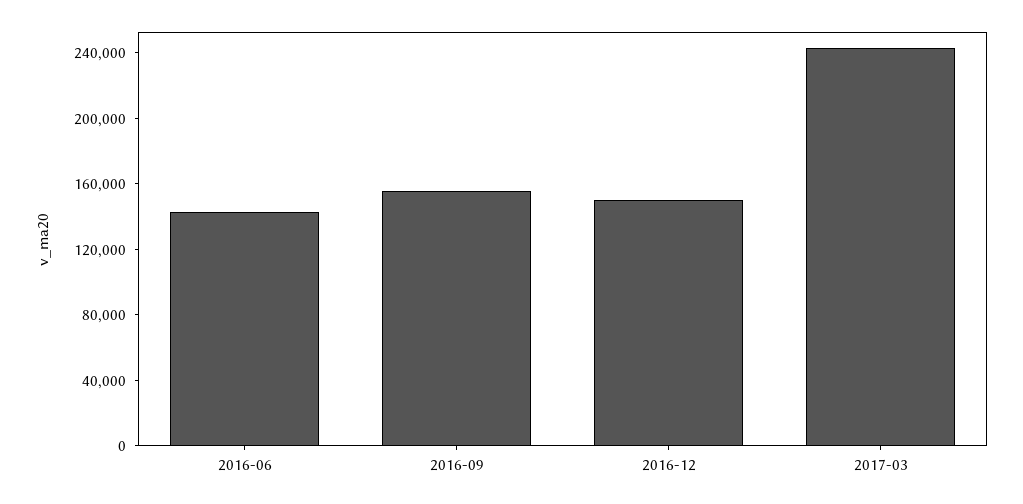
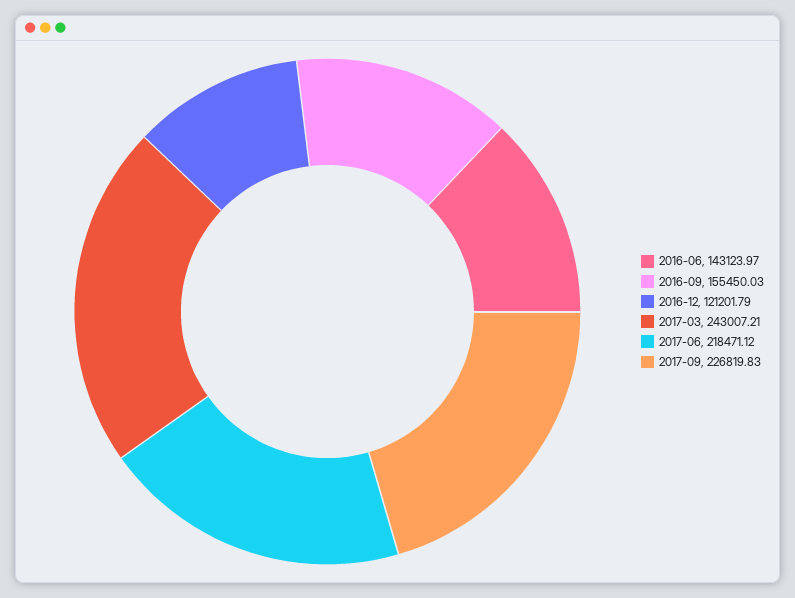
2016-12: 150000 -> 121201.79
2017-06: none -> 218471.12
2017-09: none -> 226819.83

